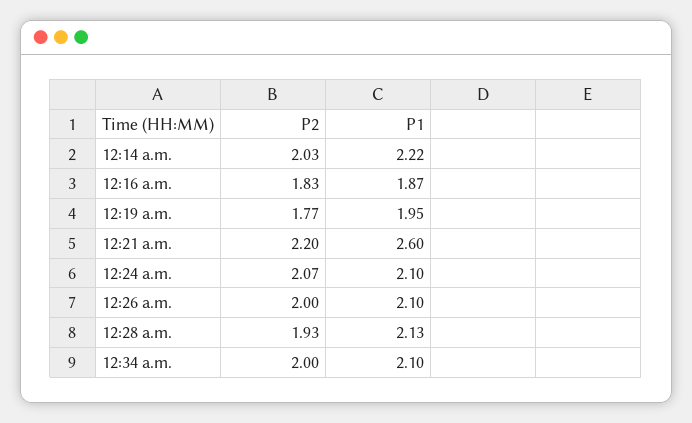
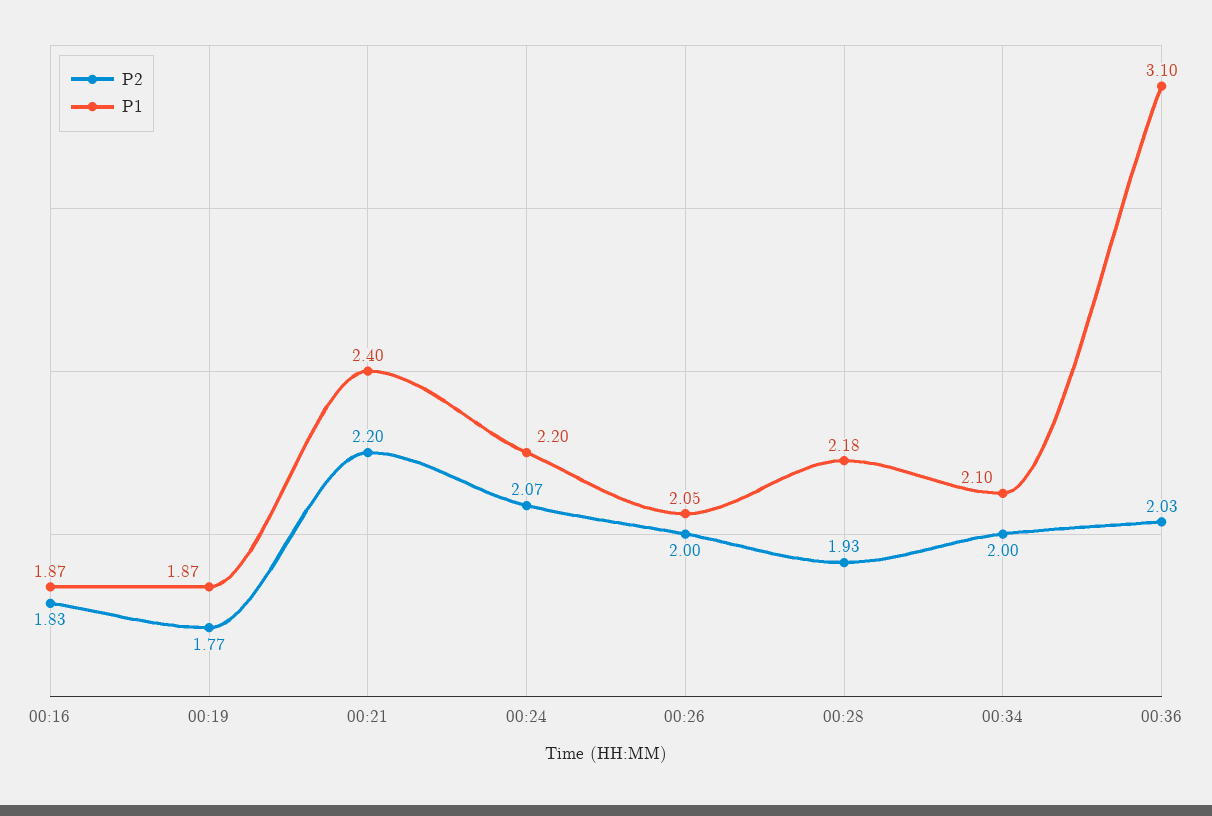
P2, 12:14 a.m.: 2.03 -> none
P1, 12:14 a.m.: 2.22 -> none
P1, 12:19 a.m.: 1.95 -> 1.87
P1, 12:21 a.m.: 2.6 -> 2.4
P1, 12:24 a.m.: 2.1 -> 2.2
P1, 12:26 a.m.: 2.1 -> 2.05
P1, 12:28 a.m.: 2.13 -> 2.18
P2, 00:36: none -> 2.03
P1, 00:36: none -> 3.1

